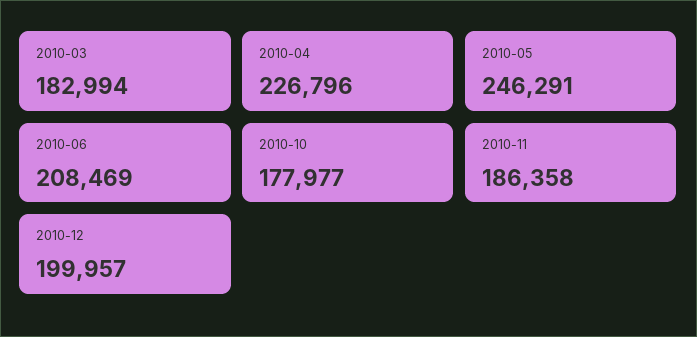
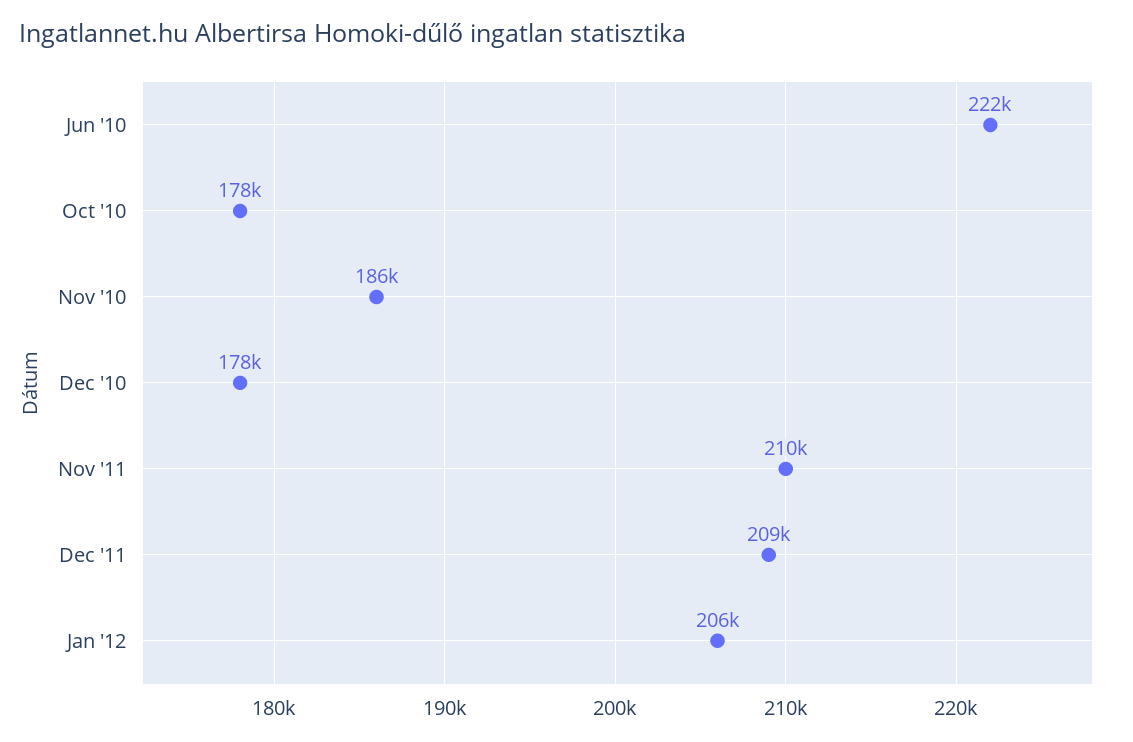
2010-03: 182994 -> none
2010-04: 226796 -> none
2010-05: 246291 -> none
2010-06: 208469 -> 222000
2010-12: 199957 -> 178000
Nov '11: none -> 210000
Dec '11: none -> 209000
Jan '12: none -> 206000

